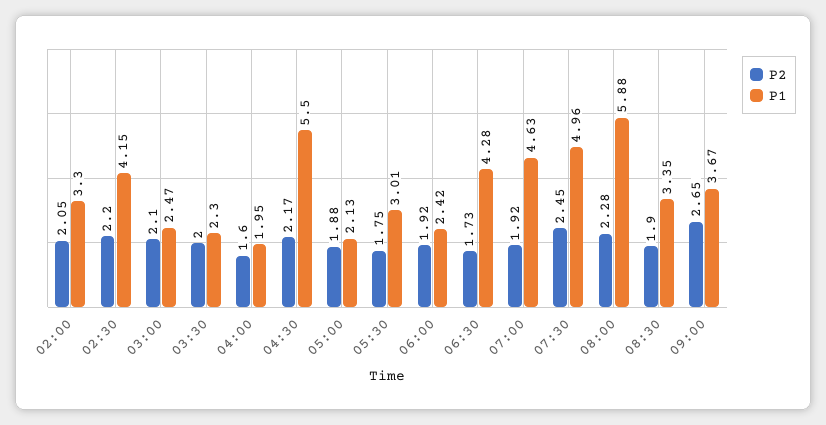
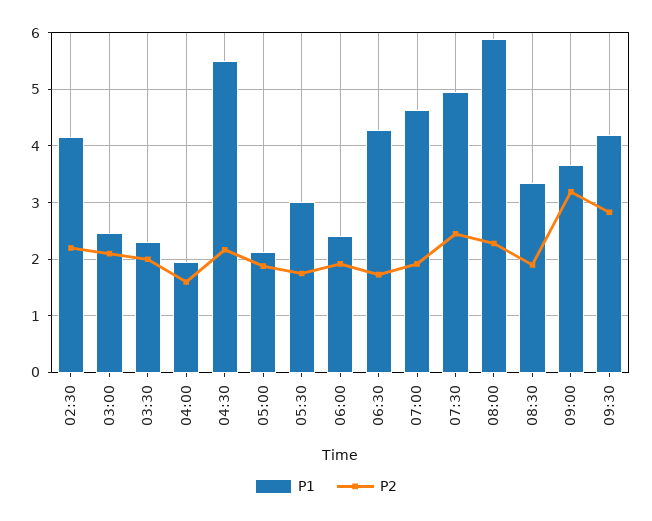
P2, 02:00: 2.05 -> none
P1, 02:00: 3.3 -> none
P2, 09:00: 2.65 -> 3.2
P1, 09:30: none -> 4.2
P2, 09:30: none -> 2.8

